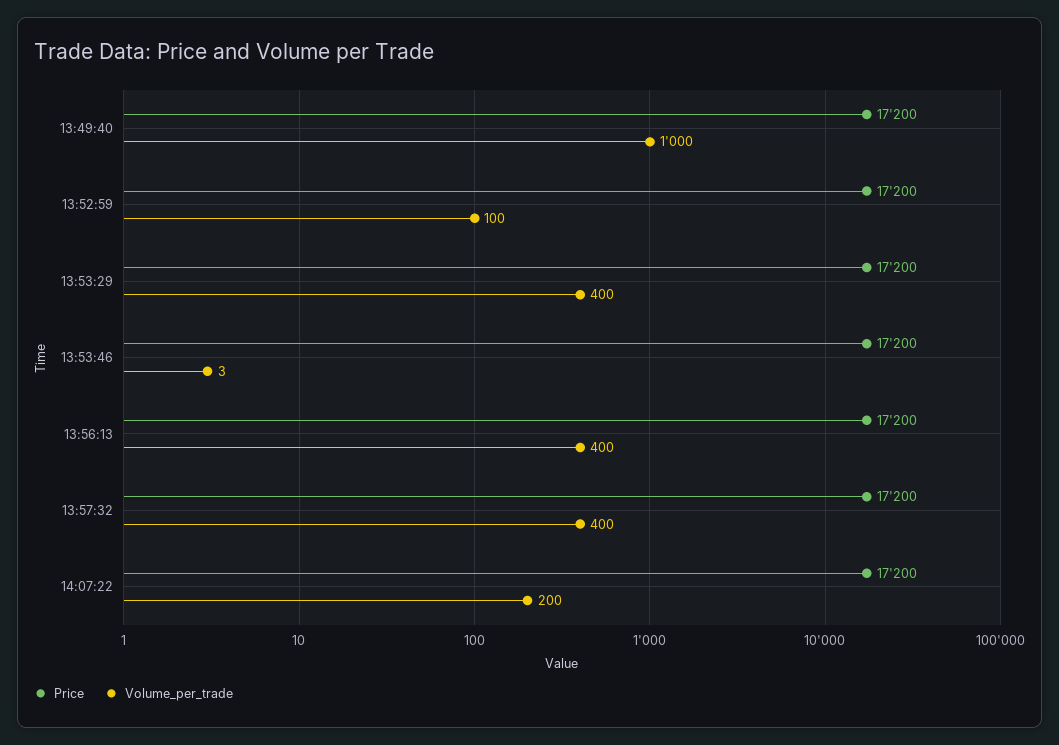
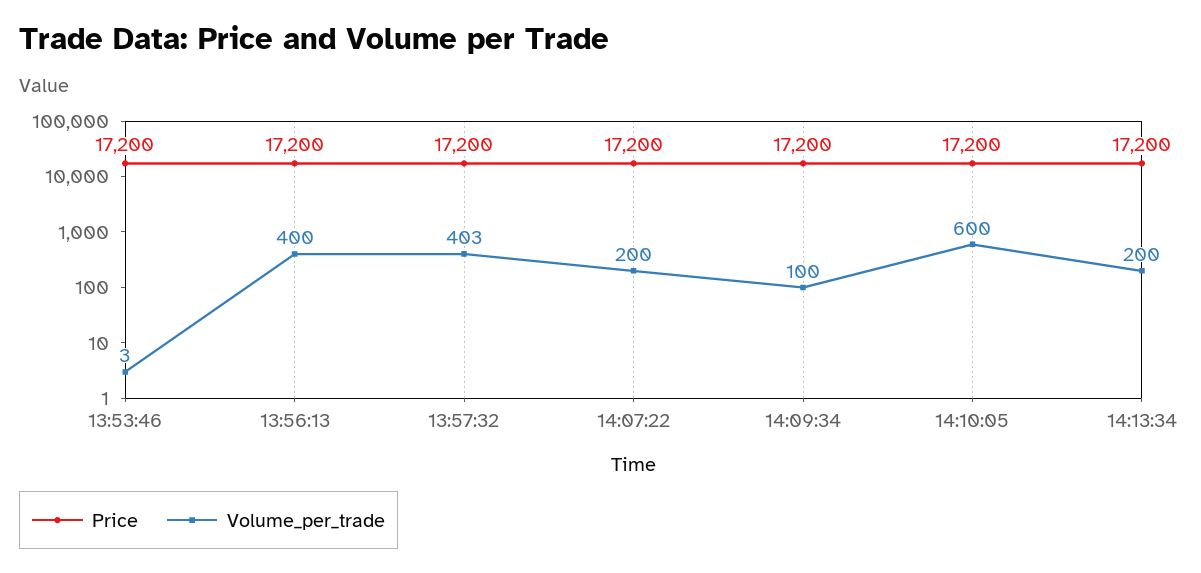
Price, 13:49:40: 17200 -> none
Volume_per_trade, 13:49:40: 1000 -> none
Price, 13:52:59: 17200 -> none
Volume_per_trade, 13:52:59: 100 -> none
Price, 13:53:29: 17200 -> none
Volume_per_trade, 13:53:29: 400 -> none
Volume_per_trade, 13:57:32: 400 -> 403
Price, 14:09:34: none -> 17200
Volume_per_trade, 14:09:34: none -> 100
Price, 14:10:05: none -> 17200
Volume_per_trade, 14:10:05: none -> 600
Price, 14:13:34: none -> 17200
Volume_per_trade, 14:13:34: none -> 200

